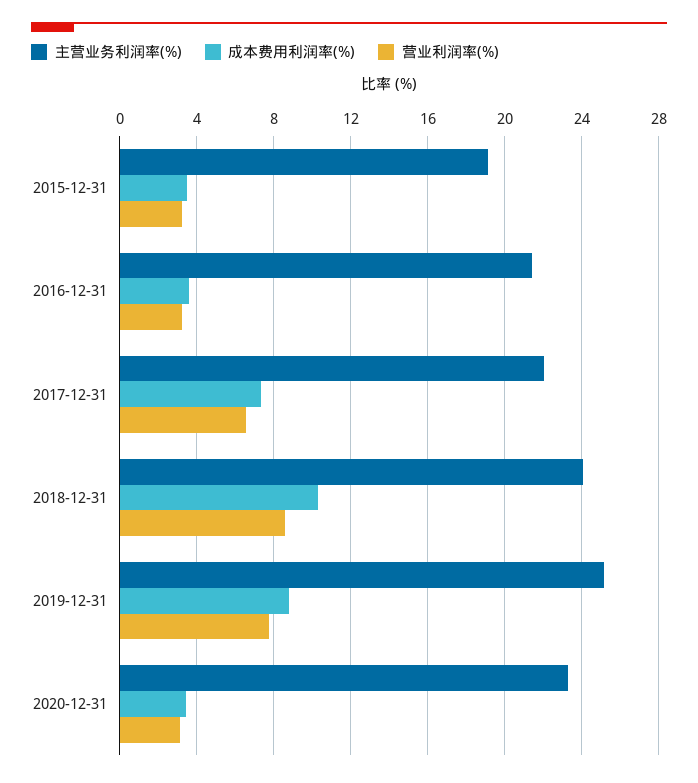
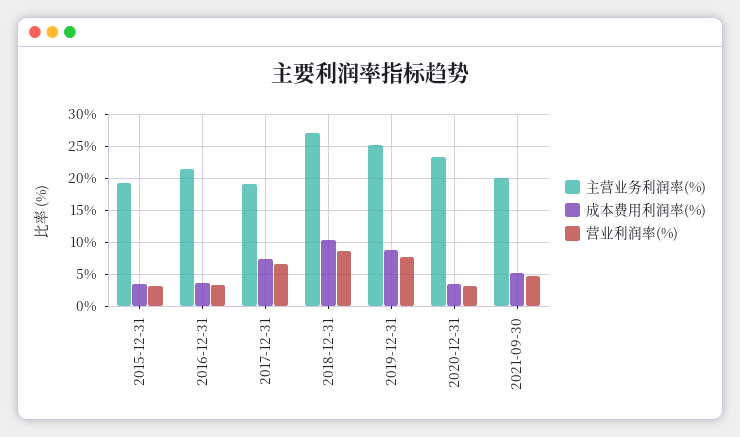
主营业务利润率(%), 2017-12-31: 22 -> 19
主营业务利润率(%), 2018-12-31: 24 -> 27
主营业务利润率(%), 2021-09-30: none -> 20
成本费用利润率(%), 2021-09-30: none -> 5
营业利润率(%), 2021-09-30: none -> 5

